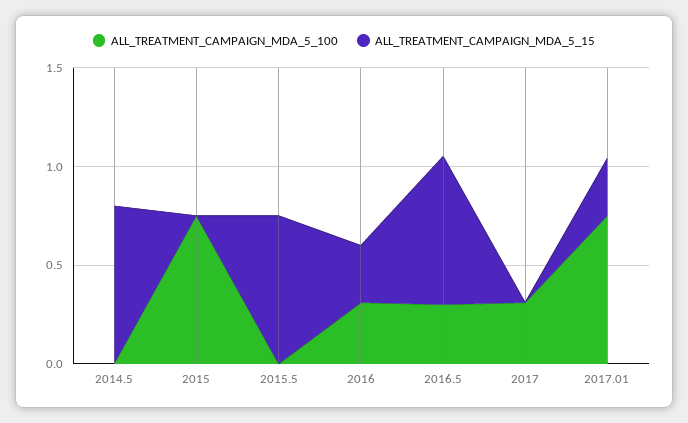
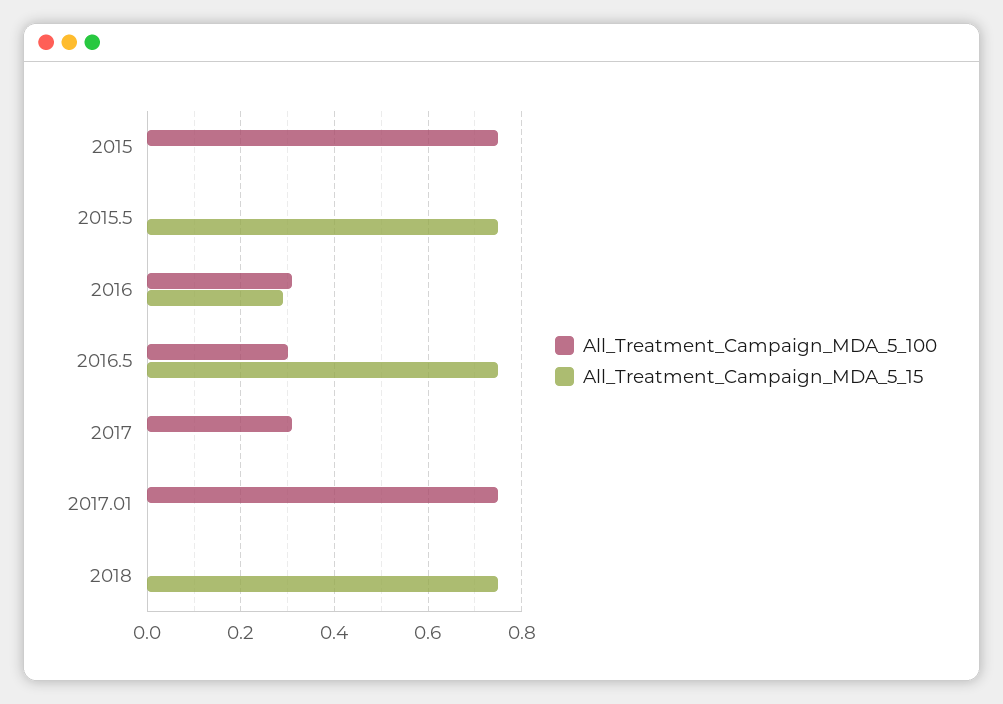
ALL_TREATMENT_CAMPAIGN_MDA_5_100, 2014.5: 0 -> none
ALL_TREATMENT_CAMPAIGN_MDA_5_15, 2014.5: 0.8 -> none
ALL_TREATMENT_CAMPAIGN_MDA_5_15, 2017.01: 0.3 -> 0
ALL_TREATMENT_CAMPAIGN_MDA_5_100, 2018: none -> 0
ALL_TREATMENT_CAMPAIGN_MDA_5_15, 2018: none -> 0.75

